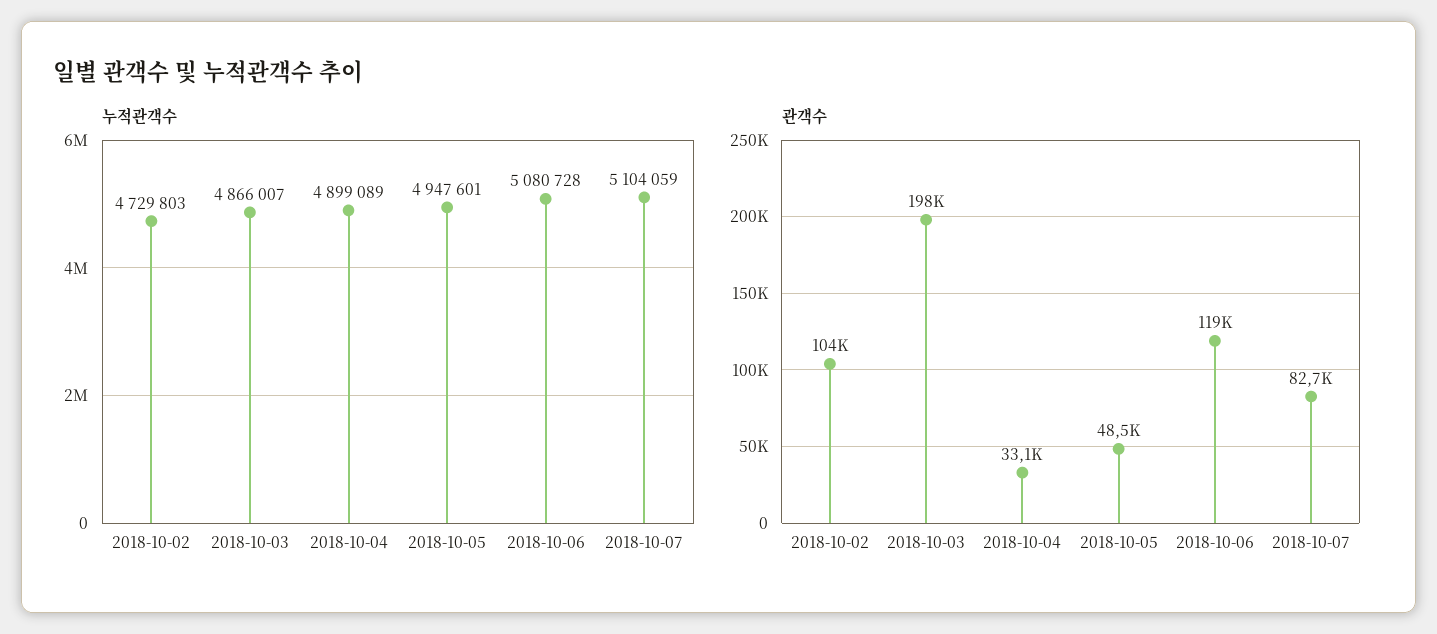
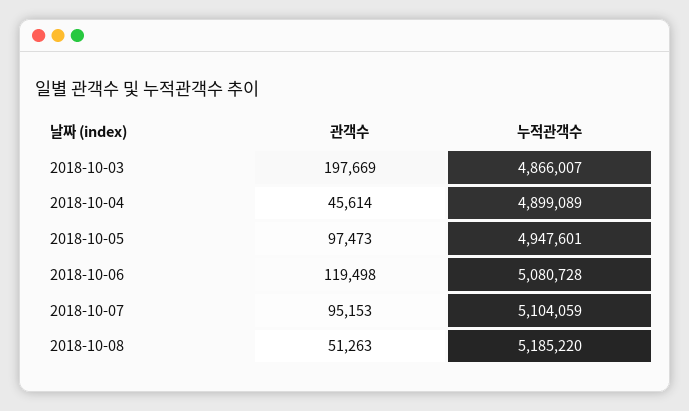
누적관객수, 2018-10-02: 4729803 -> none
관객수, 2018-10-02: 104000 -> none
관객수, 2018-10-04: 33100 -> 45614
관객수, 2018-10-05: 48500 -> 97473
관객수, 2018-10-07: 82700 -> 95153
관객수, 2018-10-08: none -> 51263
누적관객수, 2018-10-08: none -> 5185220

